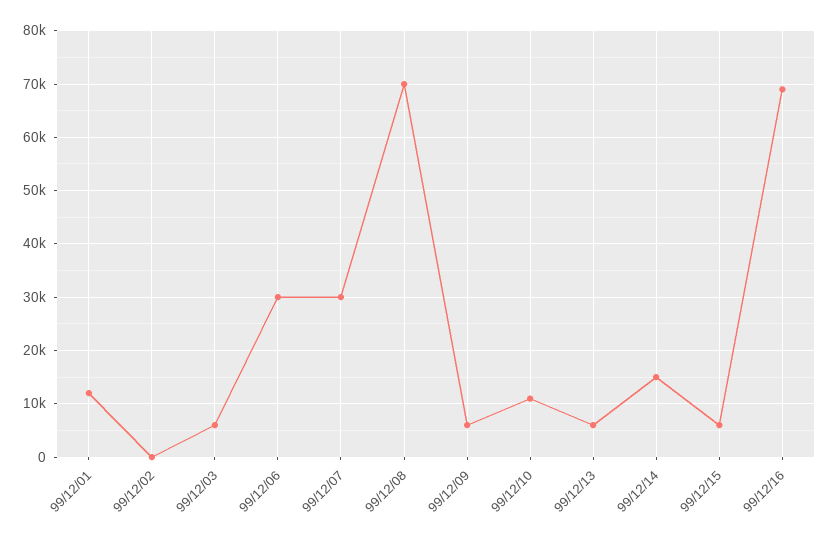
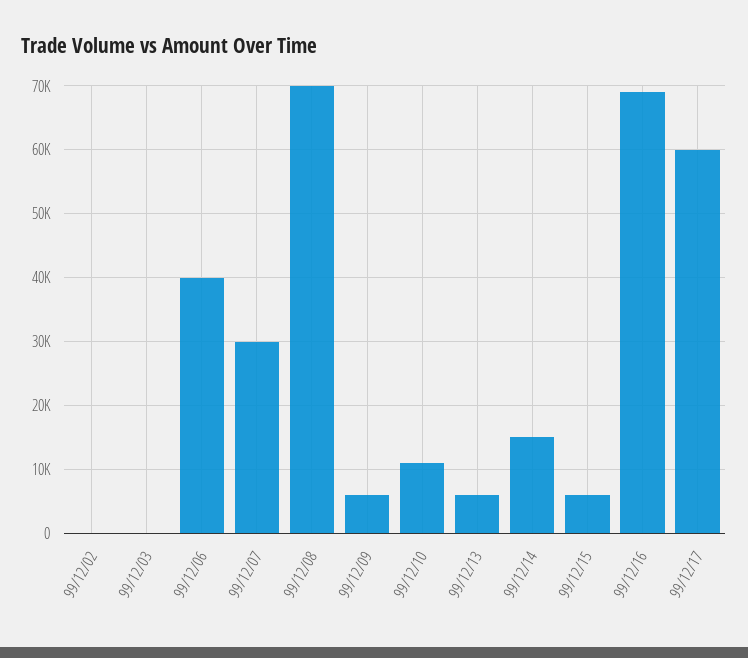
99/12/01: 12000 -> none
99/12/03: 6000 -> 0
99/12/06: 30000 -> 40000
99/12/17: none -> 60000

